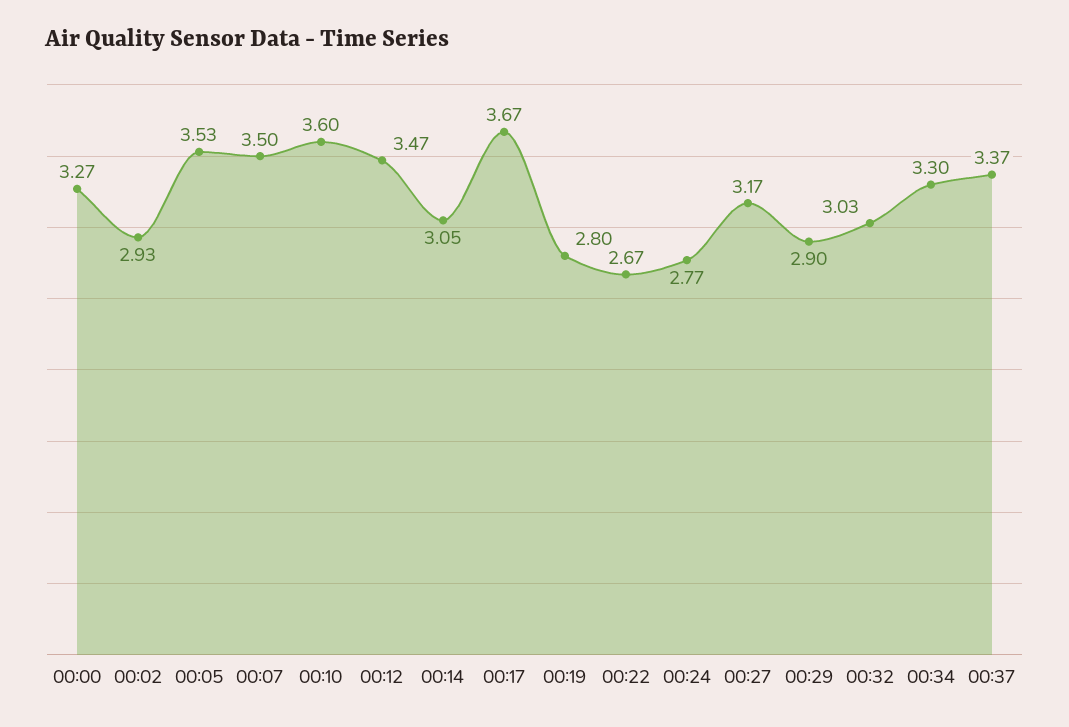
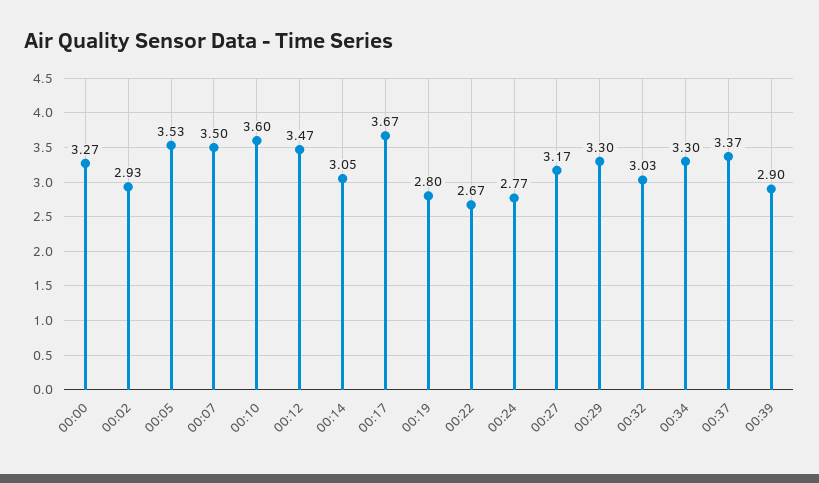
00:29: 2.9 -> 3.3
00:39: none -> 2.9

